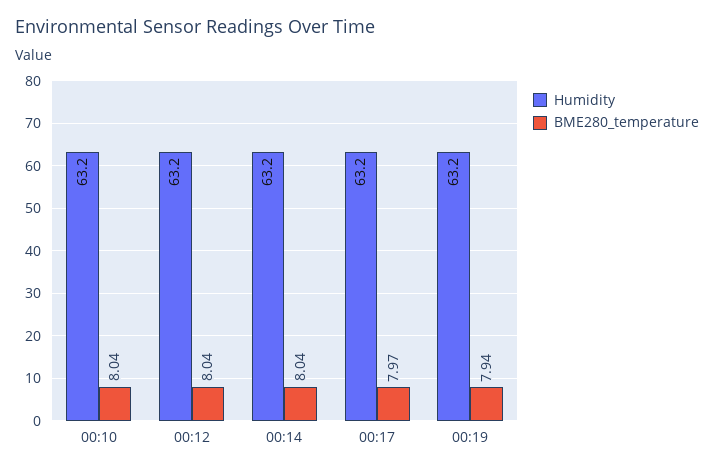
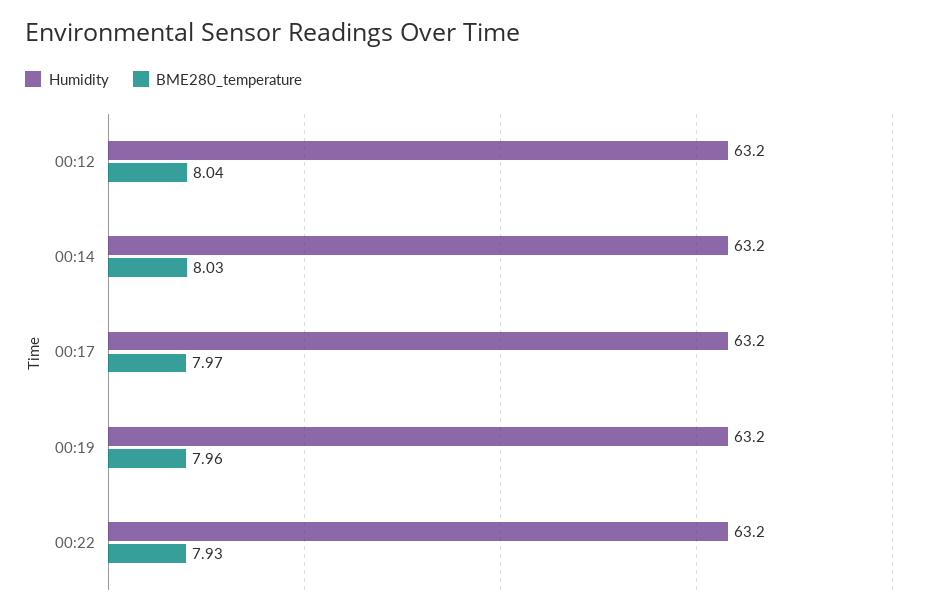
Humidity, 00:10: 63.2 -> none
BME280_temperature, 00:10: 8.04 -> none
BME280_temperature, 00:14: 8.04 -> 8.03
BME280_temperature, 00:19: 7.94 -> 7.96
Humidity, 00:22: none -> 63.2
BME280_temperature, 00:22: none -> 7.93

